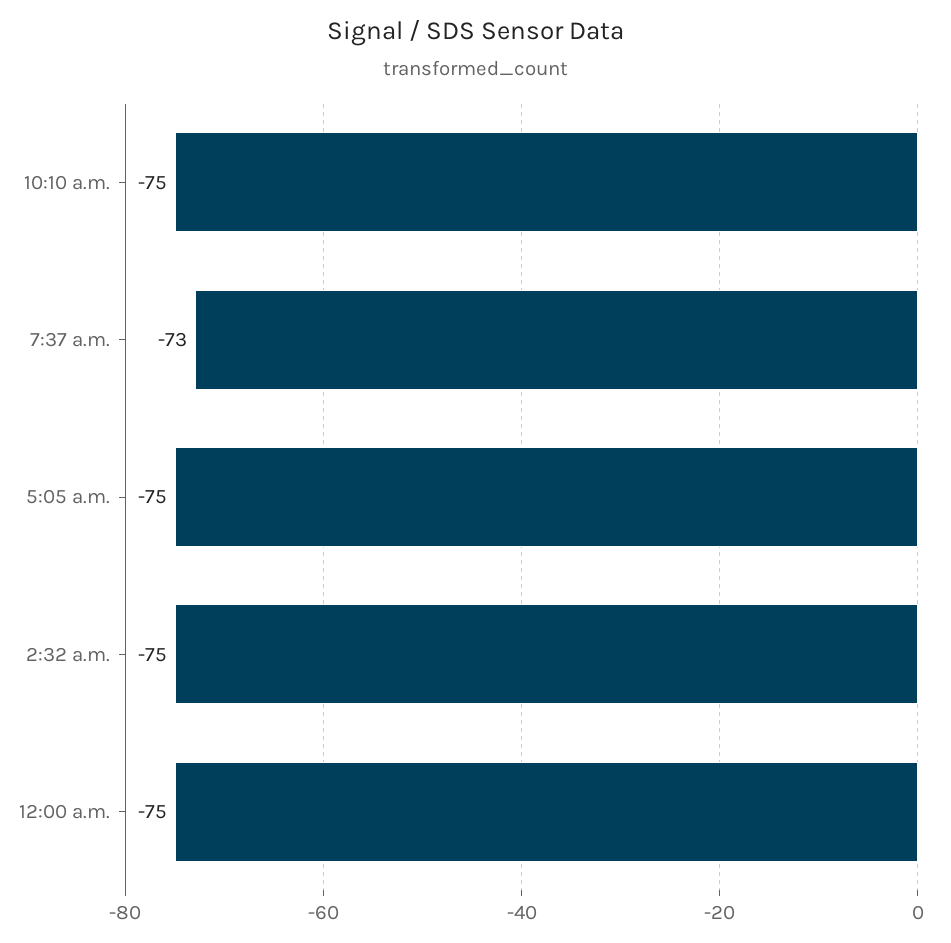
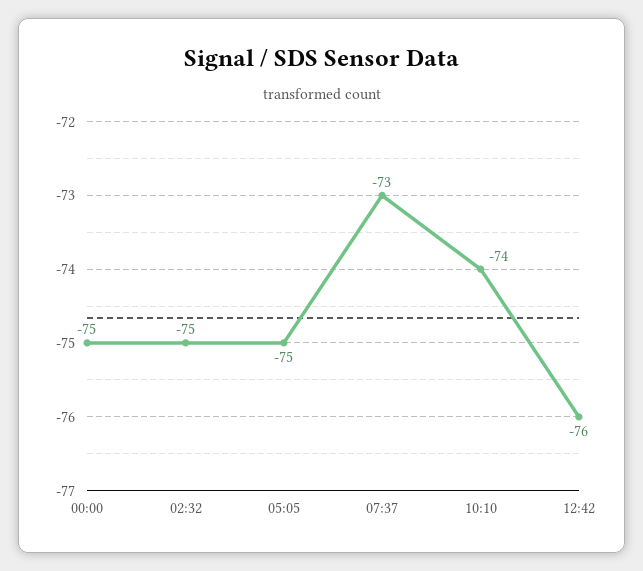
10:10 a.m.: -75 -> -74
12:42: none -> -76

